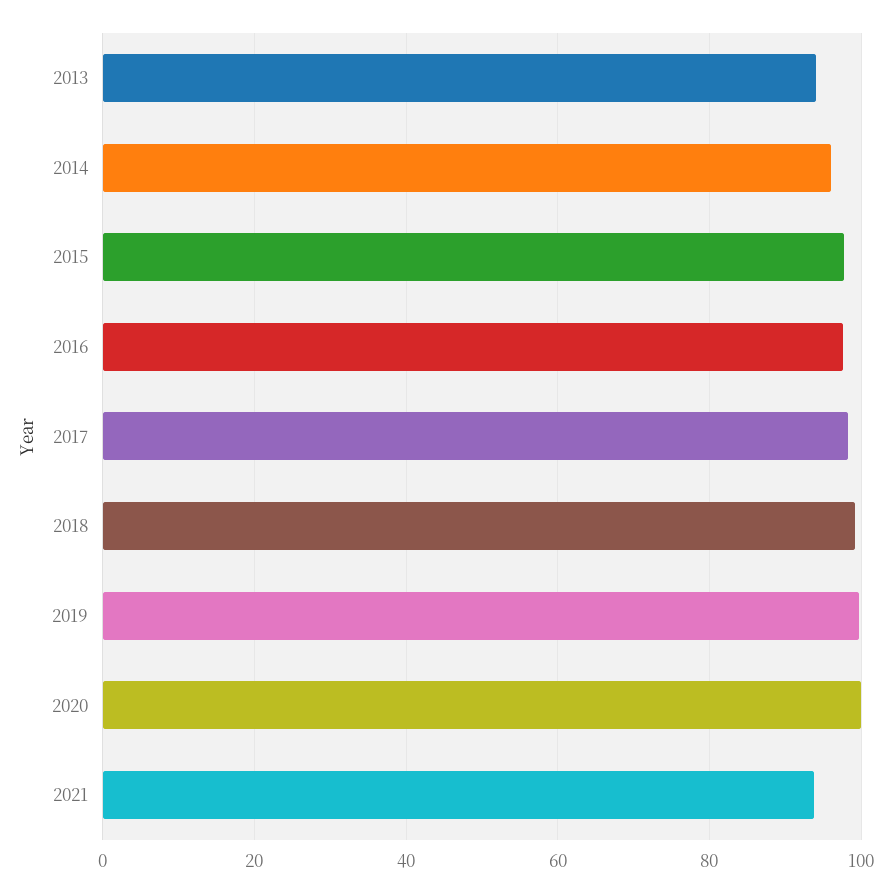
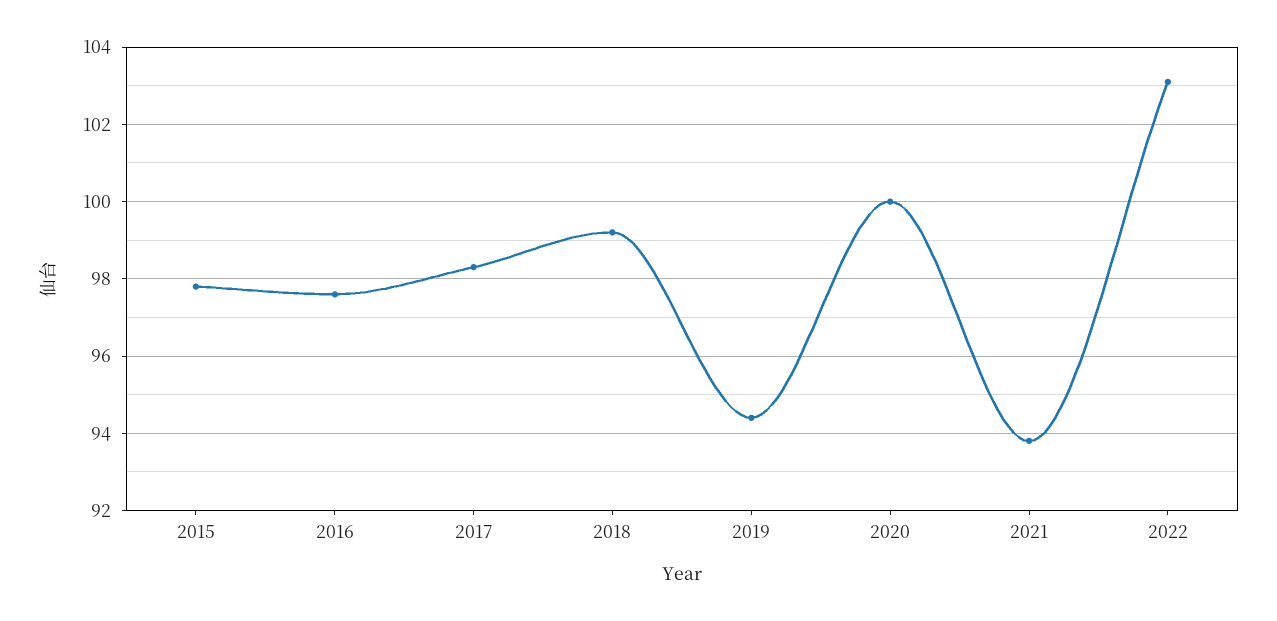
2013: 94 -> none
2014: 96 -> none
2019: 100 -> 94.5
2022: none -> 103

